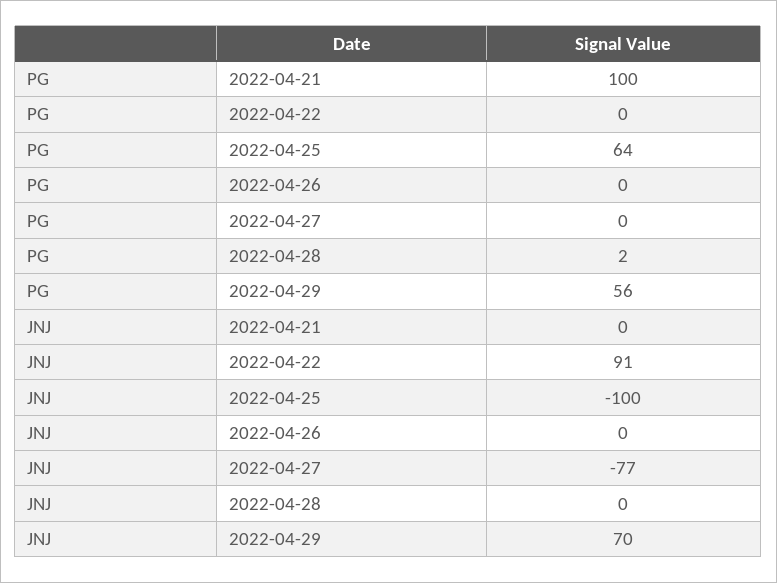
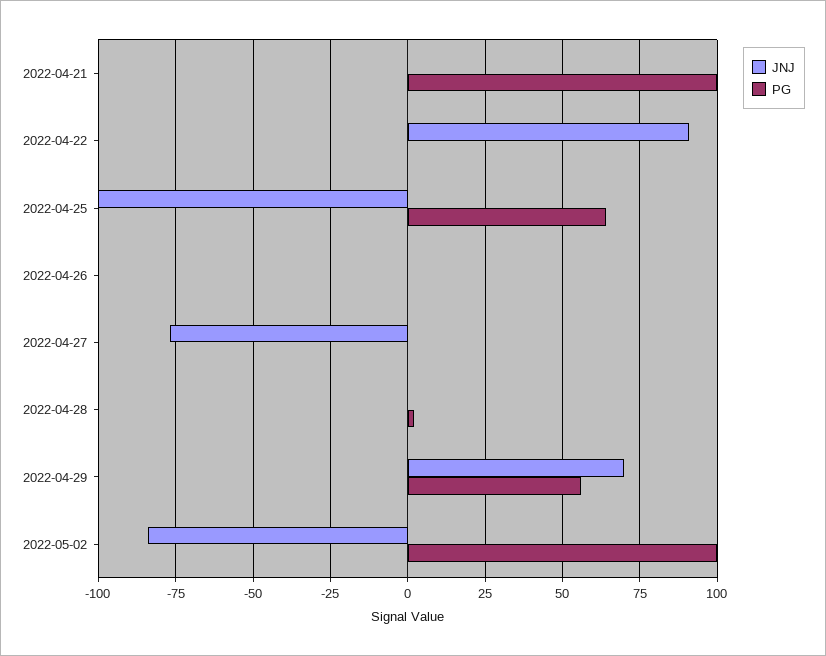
JNJ, 2022-05-02: none -> -85
PG, 2022-05-02: none -> 100

